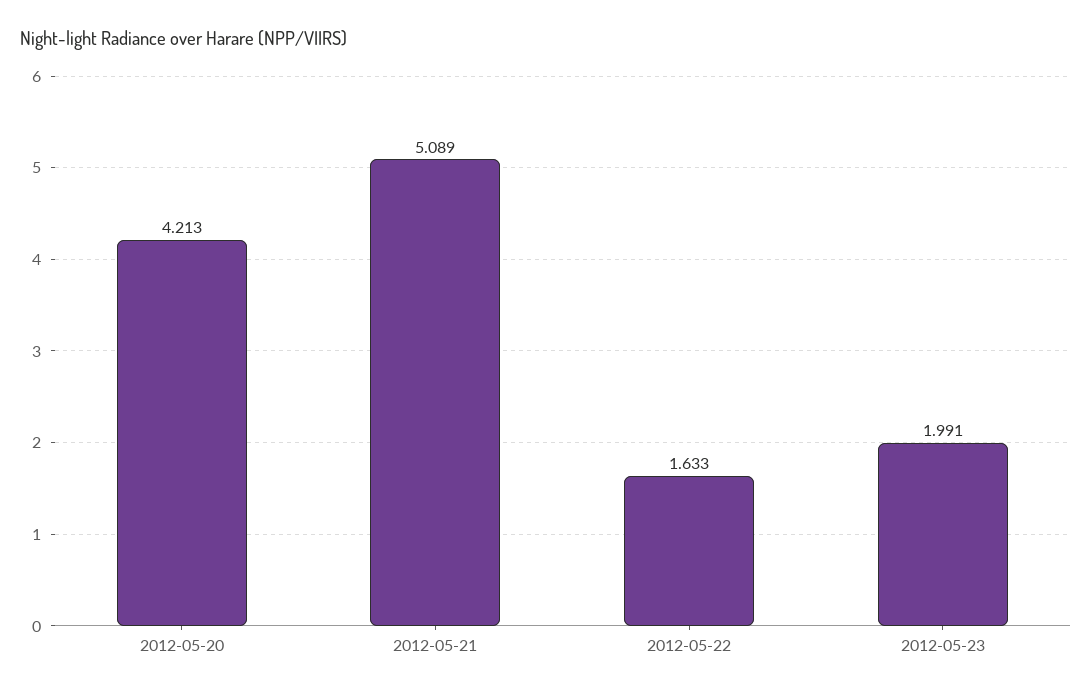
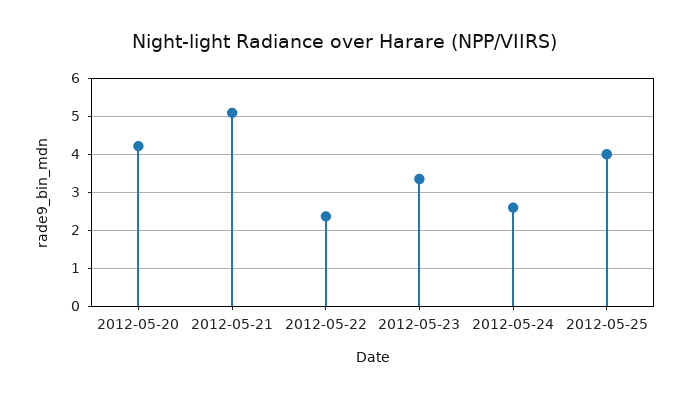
2012-05-22: 1.633 -> 2.4
2012-05-23: 1.991 -> 3.4
2012-05-24: none -> 2.6
2012-05-25: none -> 4

